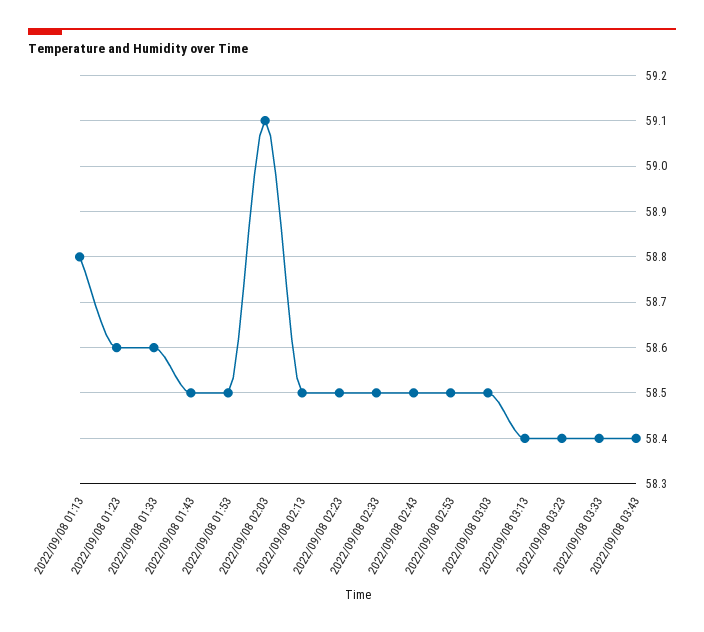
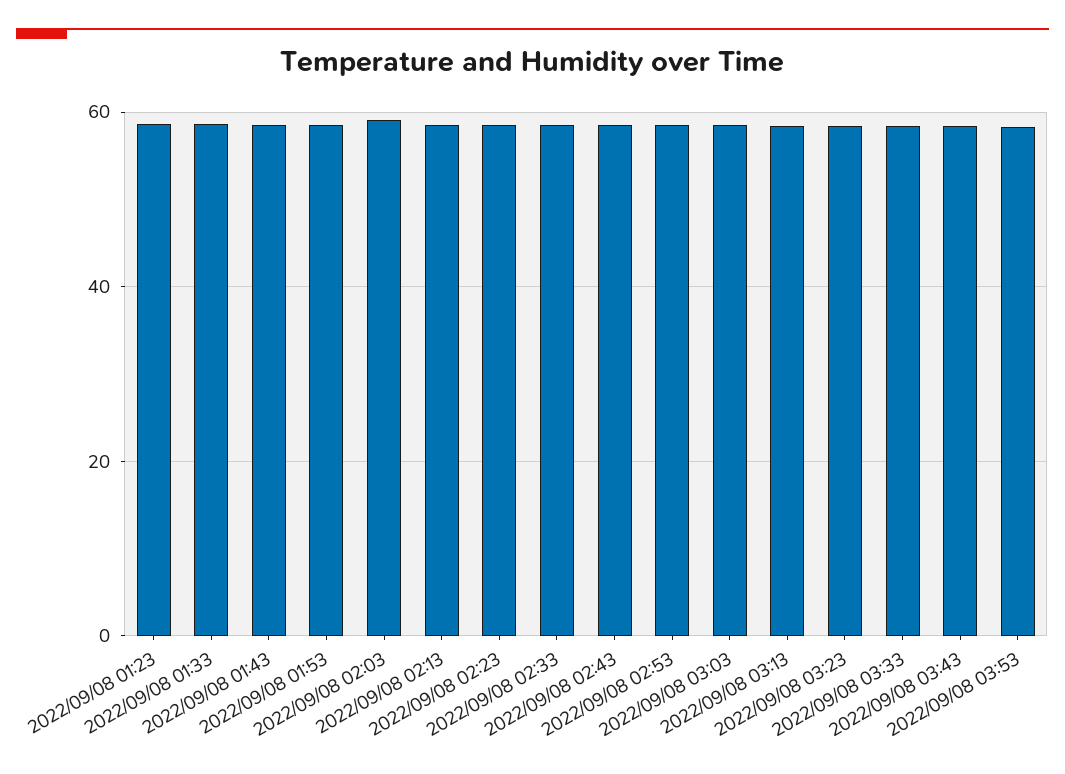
2022/09/08 01:13: 58.8 -> none
2022/09/08 03:53: none -> 58

